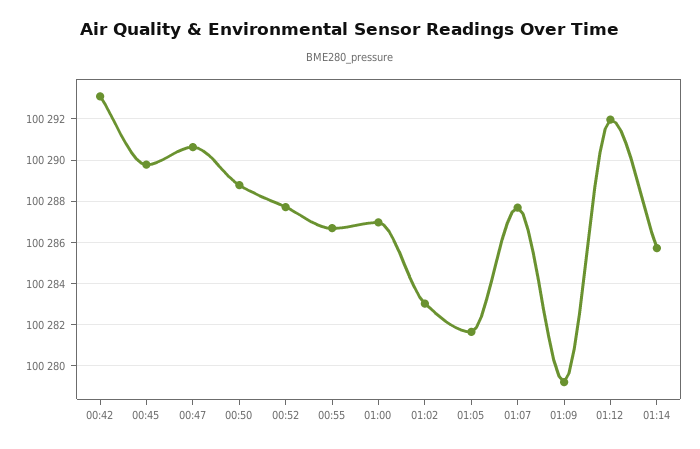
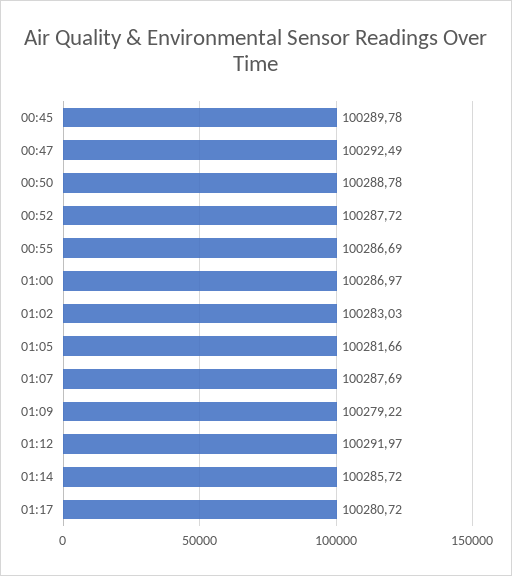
00:42: 100293 -> none
00:47: 100290.5 -> 100292.49
01:17: none -> 100280.72

